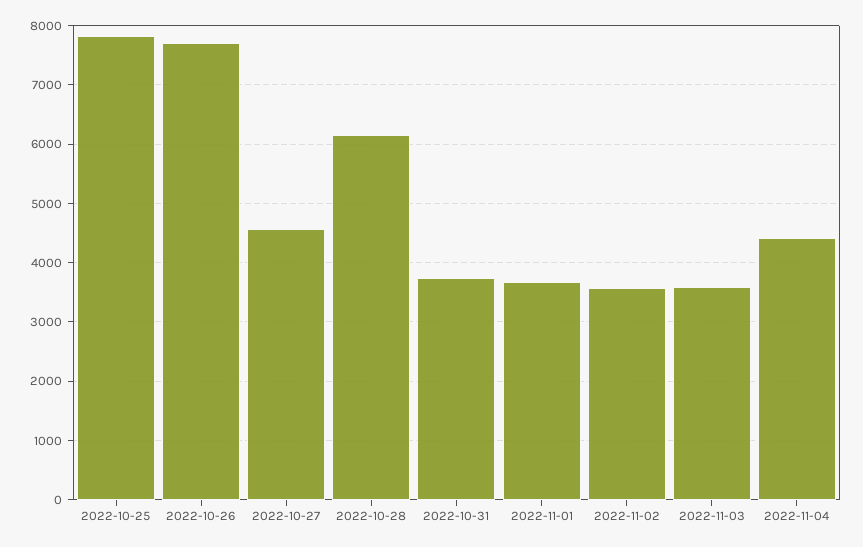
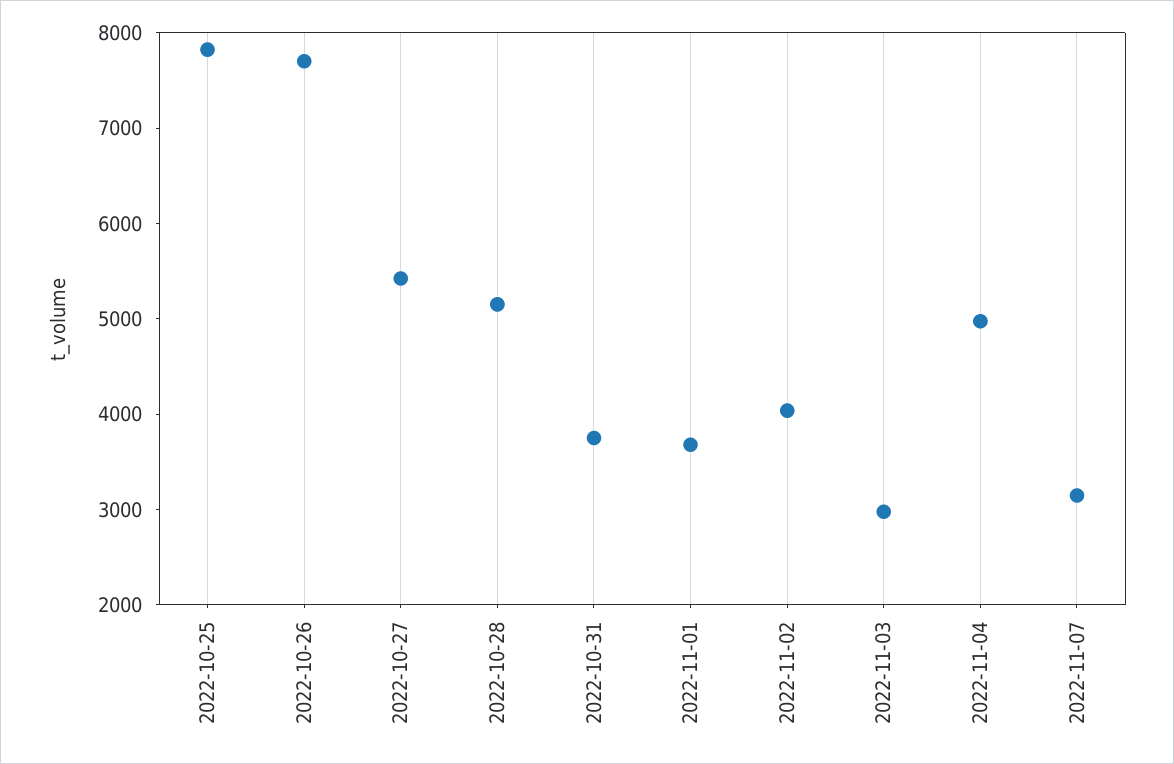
2022-10-27: 4600 -> 5400
2022-10-28: 6200 -> 5200
2022-11-02: 3600 -> 4000
2022-11-03: 3600 -> 3000
2022-11-04: 4400 -> 5000
2022-11-07: none -> 3200

